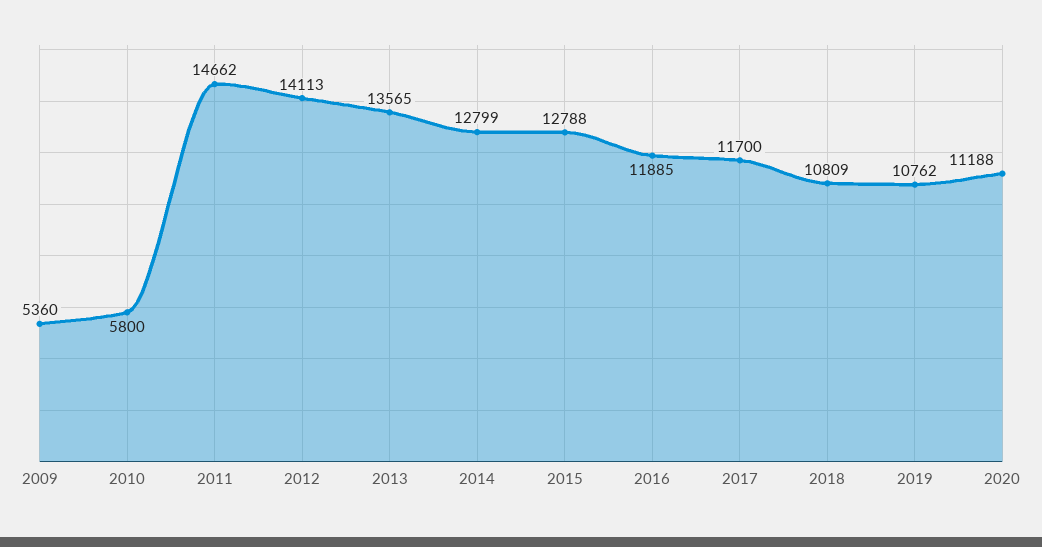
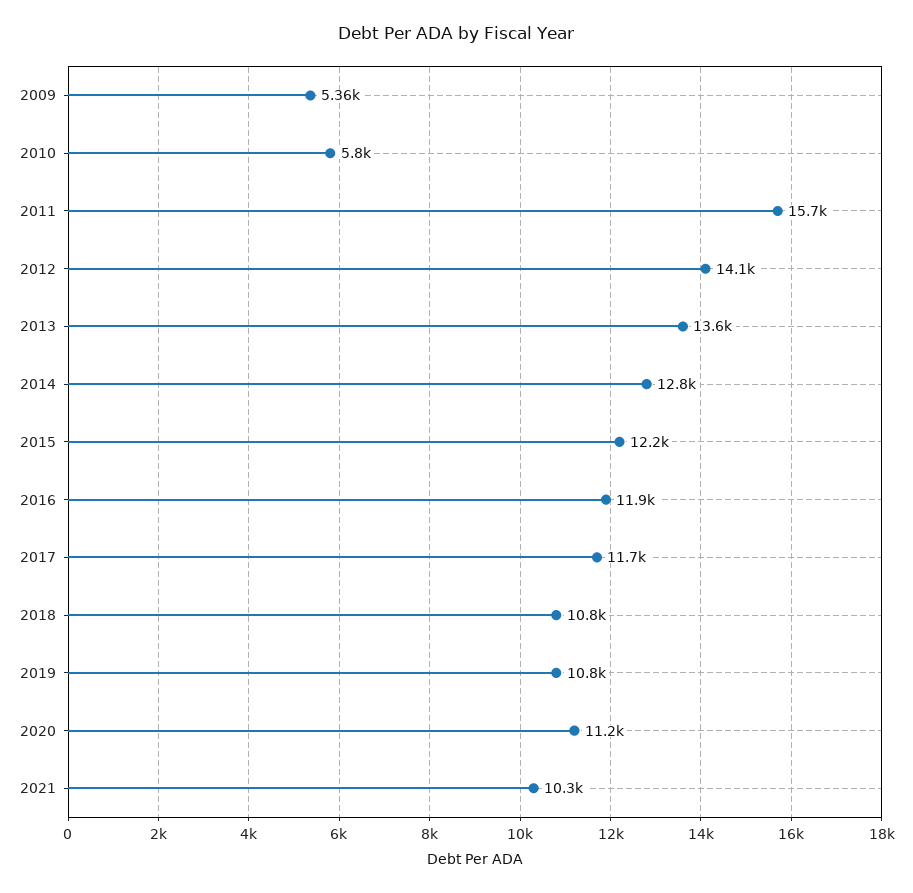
2011: 14662 -> 15700
2015: 12788 -> 12200
2021: none -> 10300

